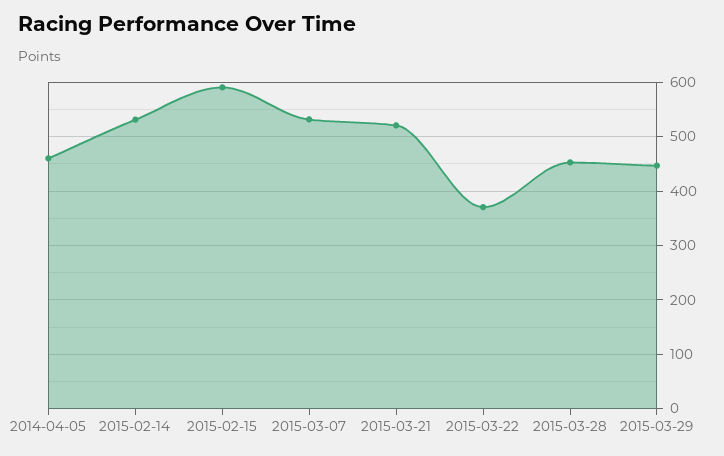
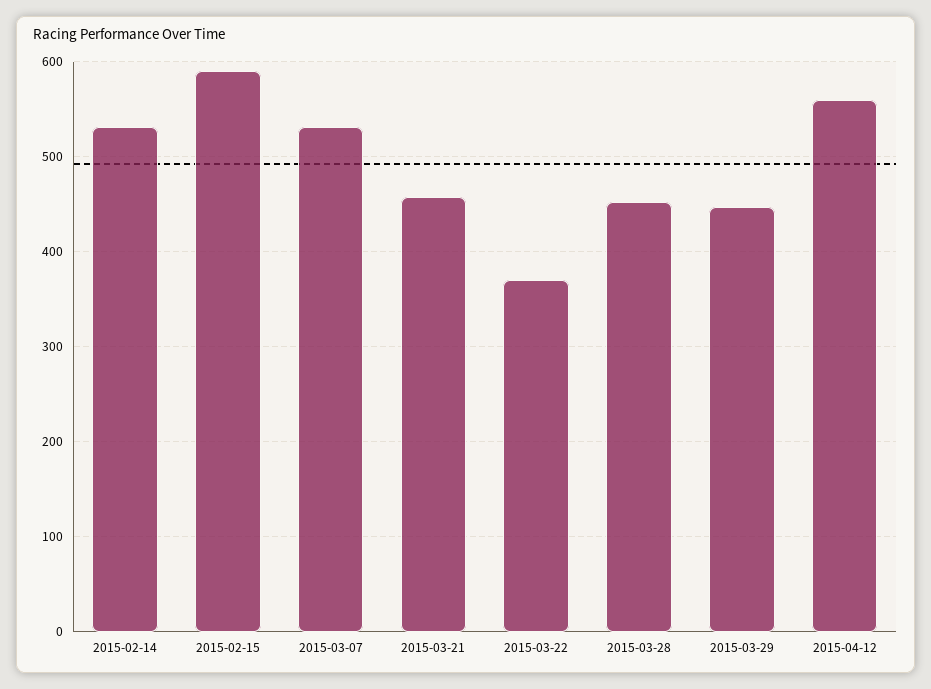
2014-04-05: 460 -> none
2015-03-21: 520 -> 460
2015-04-12: none -> 560

